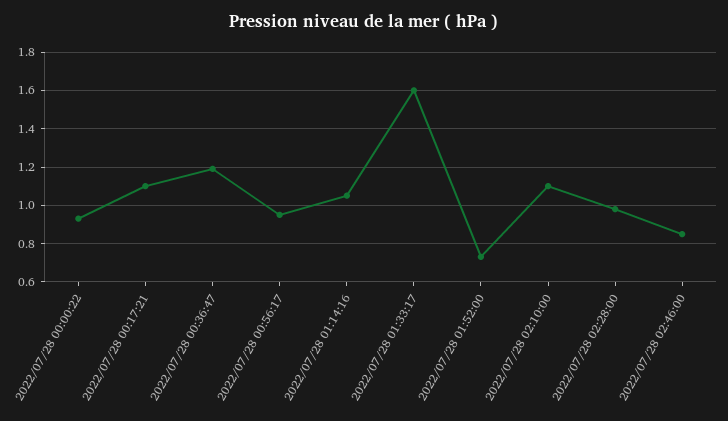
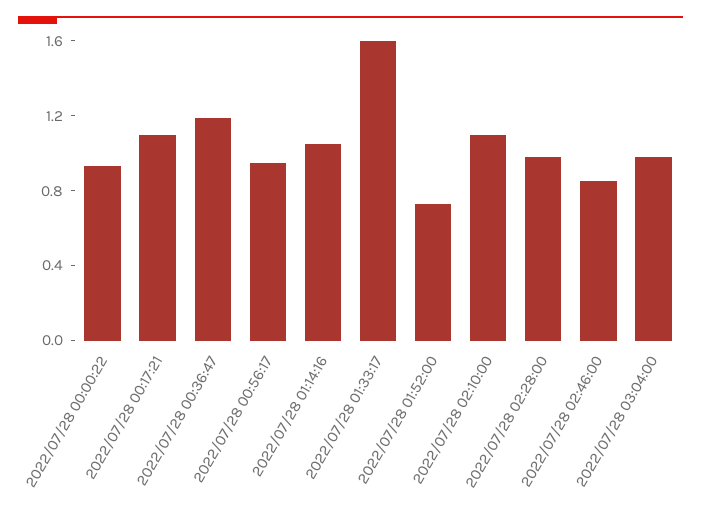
2022/07/28 03:04:00: none -> 1

